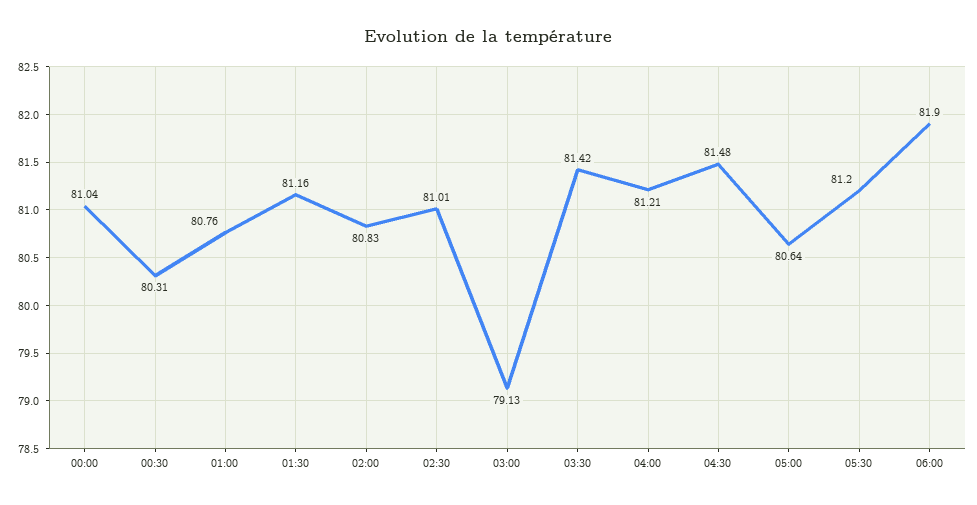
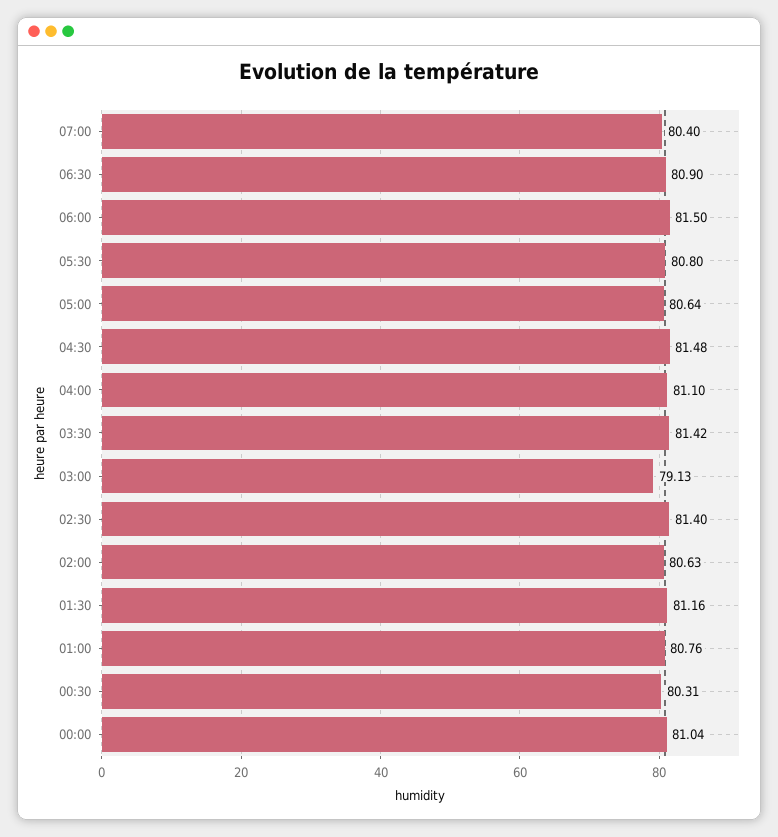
02:00: 80.83 -> 80.63
02:30: 81.01 -> 81.4
04:00: 81.21 -> 81.1
05:30: 81.2 -> 80.8
06:00: 81.9 -> 81.5
07:00: none -> 80.4
06:30: none -> 80.9

